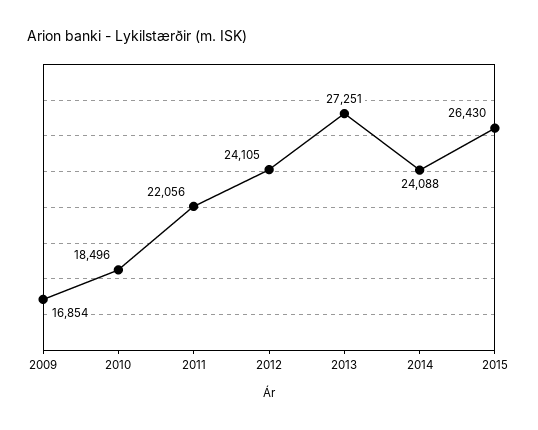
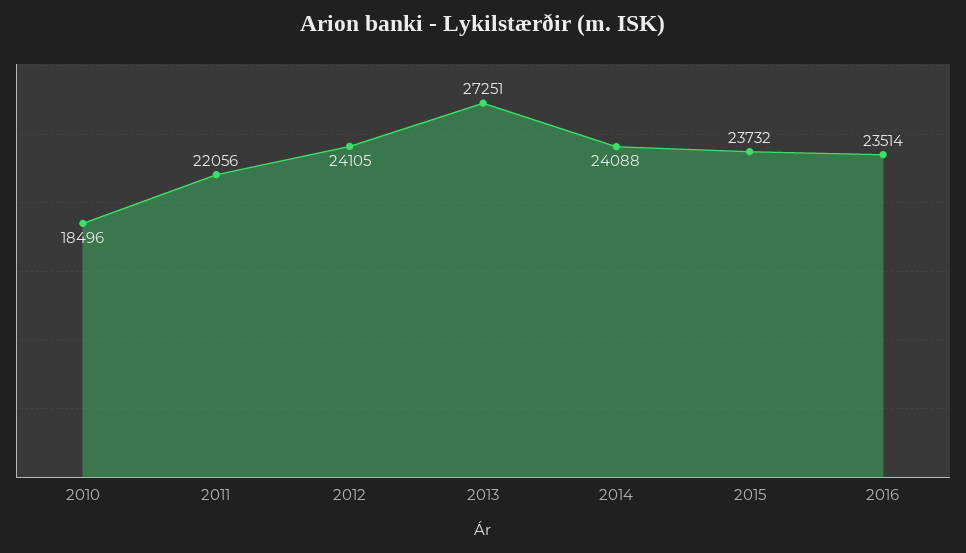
2009: 16854 -> none
2015: 26430 -> 23732
2016: none -> 23514

